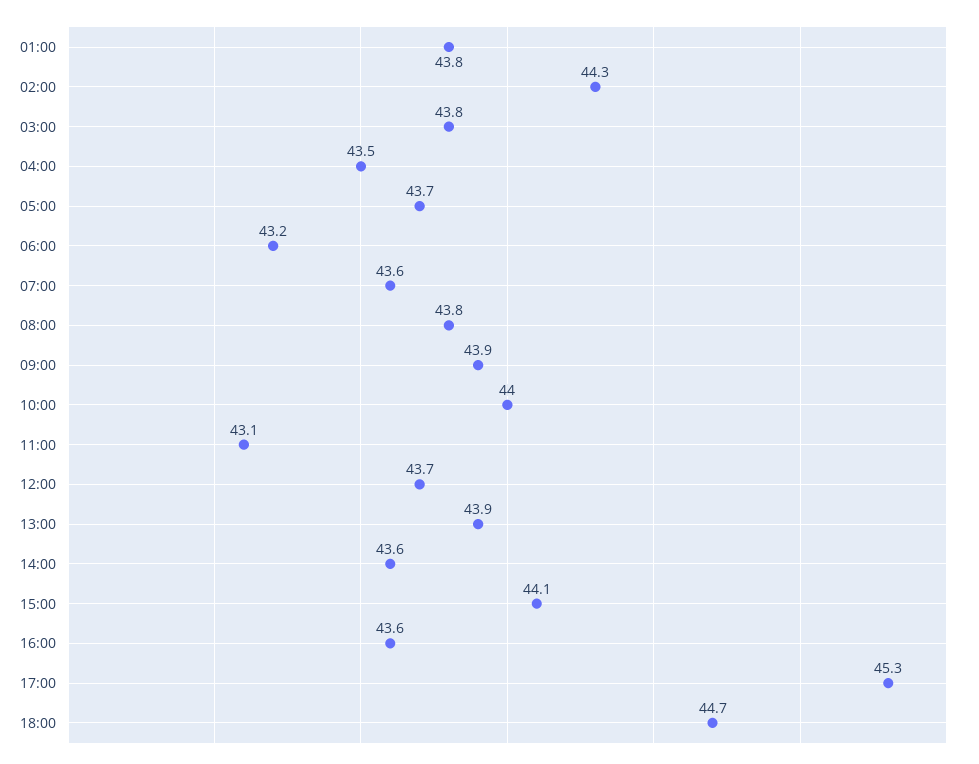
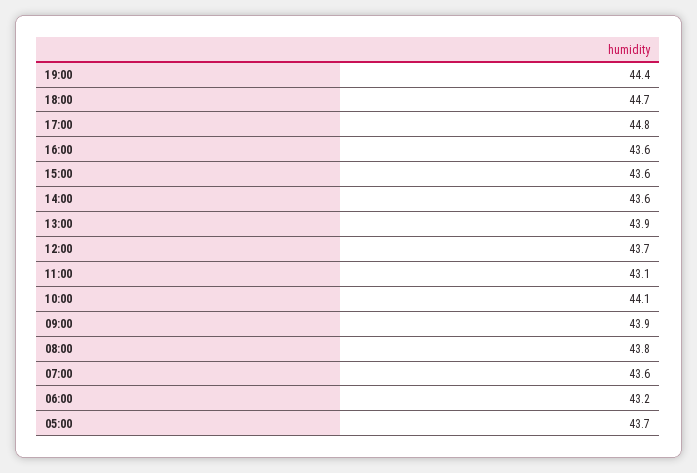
01:00: 43.8 -> none
02:00: 44.3 -> none
03:00: 43.8 -> none
04:00: 43.5 -> none
10:00: 44 -> 44.1
15:00: 44.1 -> 43.6
17:00: 45.3 -> 44.8
19:00: none -> 44.4

